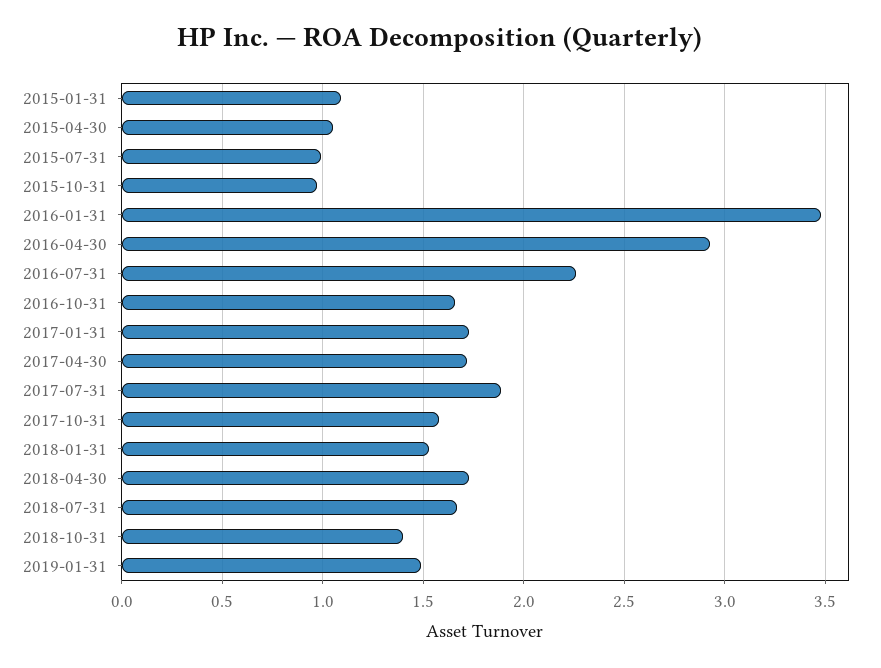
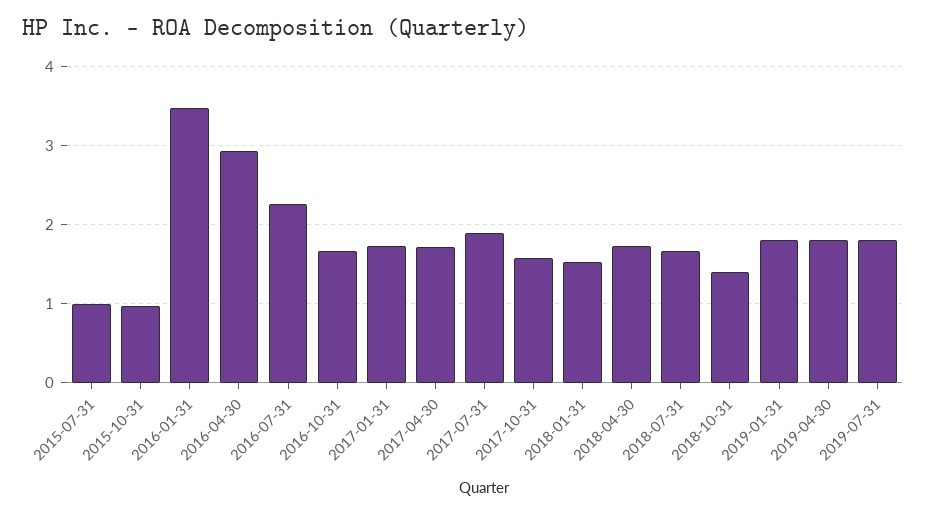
2015-01-31: 1.1 -> none
2015-04-30: 1.05 -> none
2019-01-31: 1.5 -> 1.8
2019-04-30: none -> 1.8
2019-07-31: none -> 1.8

